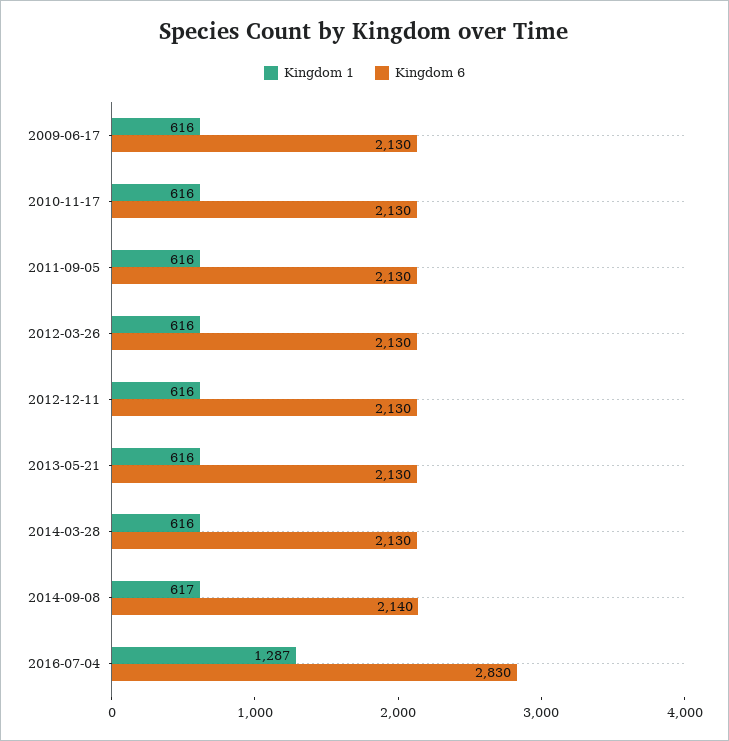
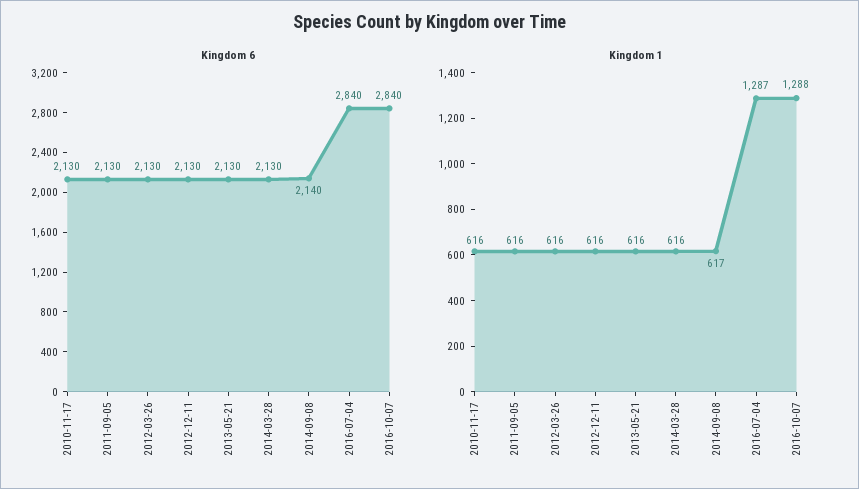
Kingdom 1, 2009-06-17: 616 -> none
Kingdom 6, 2009-06-17: 2130 -> none
Kingdom 6, 2016-07-04: 2830 -> 2840
Kingdom 6, 2016-10-07: none -> 2840
Kingdom 1, 2016-10-07: none -> 1288

